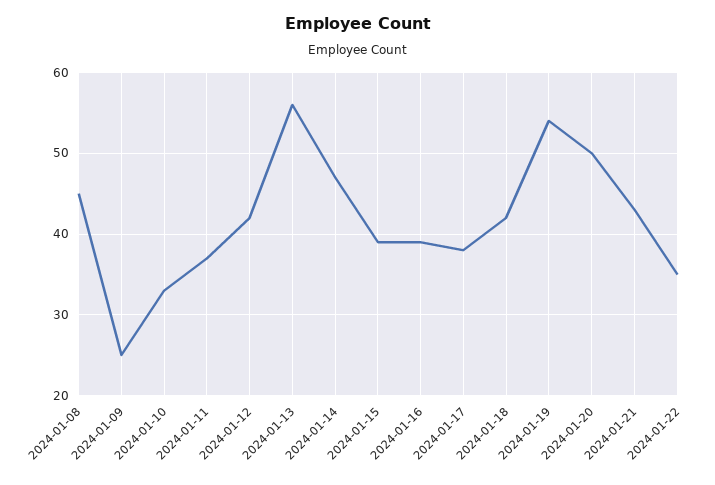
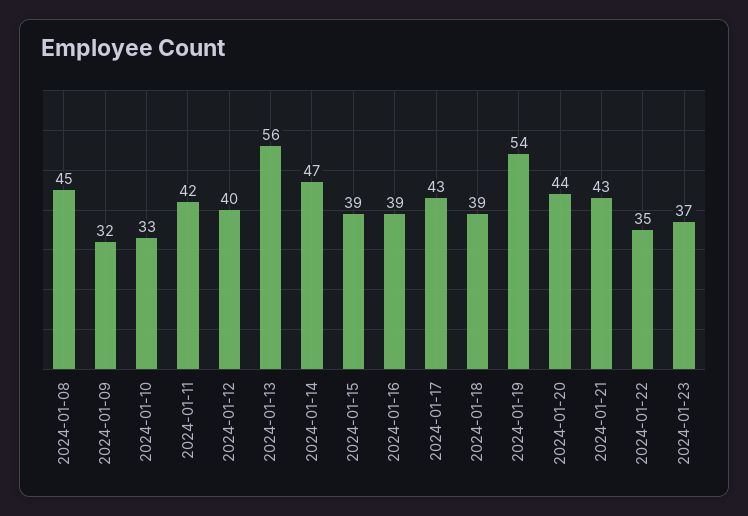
2024-01-09: 25 -> 32
2024-01-11: 37 -> 42
2024-01-12: 42 -> 40
2024-01-17: 38 -> 43
2024-01-18: 42 -> 39
2024-01-20: 50 -> 44
2024-01-23: none -> 37

